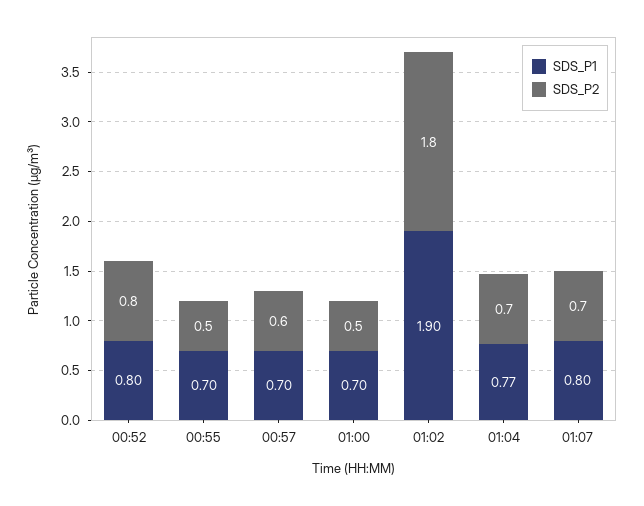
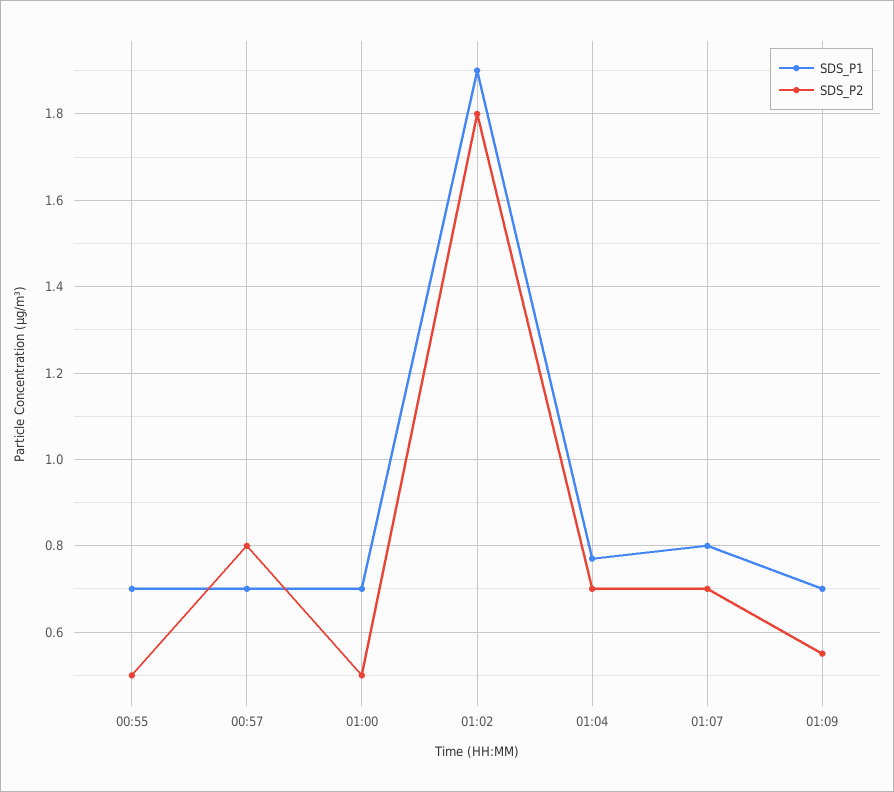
SDS_P1, 00:52: 0.8 -> none
SDS_P2, 00:52: 0.8 -> none
SDS_P2, 00:57: 0.6 -> 0.8
SDS_P1, 01:09: none -> 0.7
SDS_P2, 01:09: none -> 0.55

